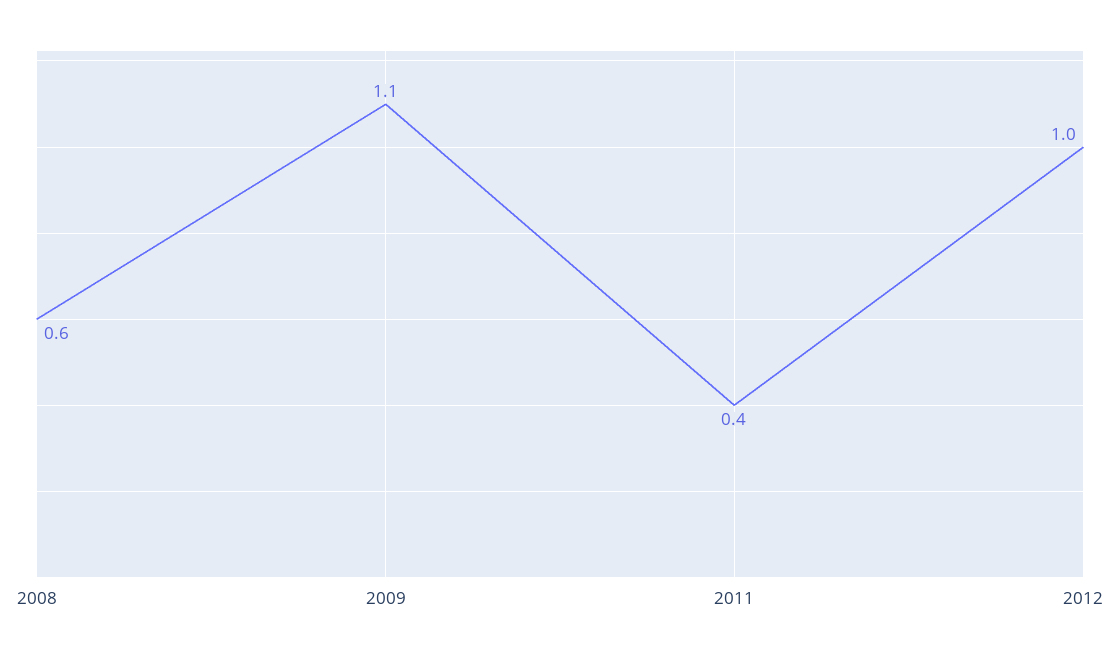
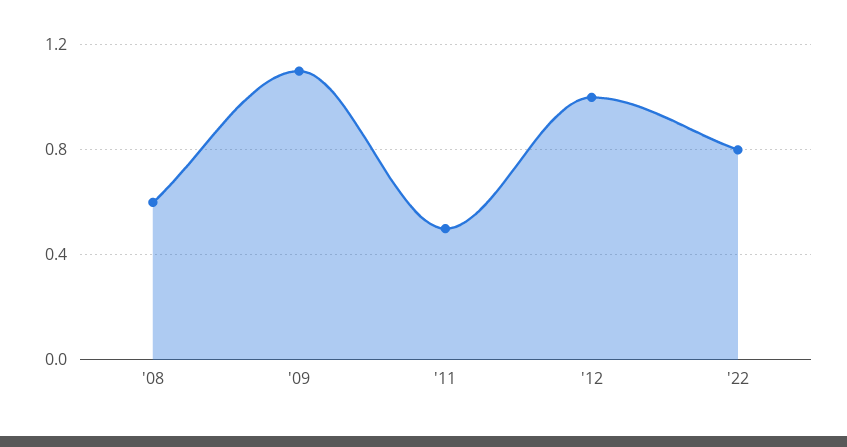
2011: 0.4 -> 0.5
'22: none -> 0.8

